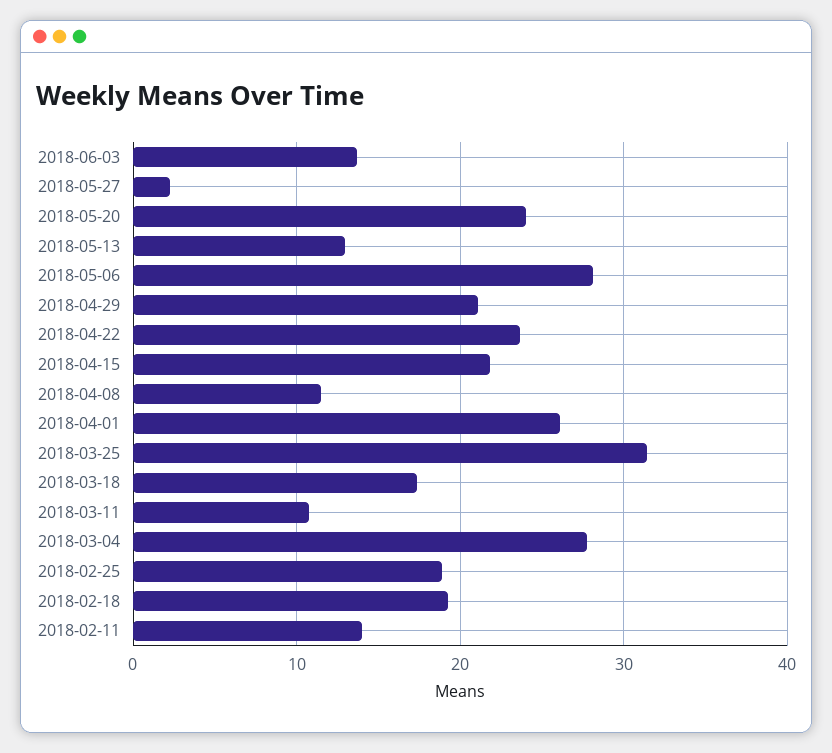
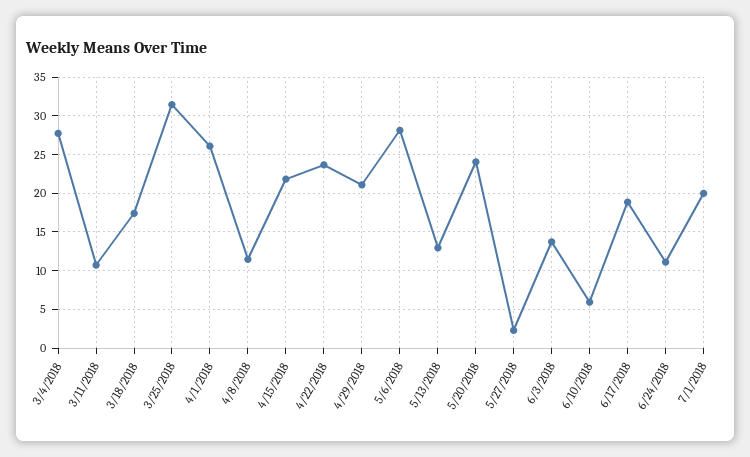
2018-02-25: 19 -> none
2018-02-18: 19 -> none
2018-02-11: 14 -> none
6/10/2018: none -> 6
6/17/2018: none -> 19
6/24/2018: none -> 11
7/1/2018: none -> 20

